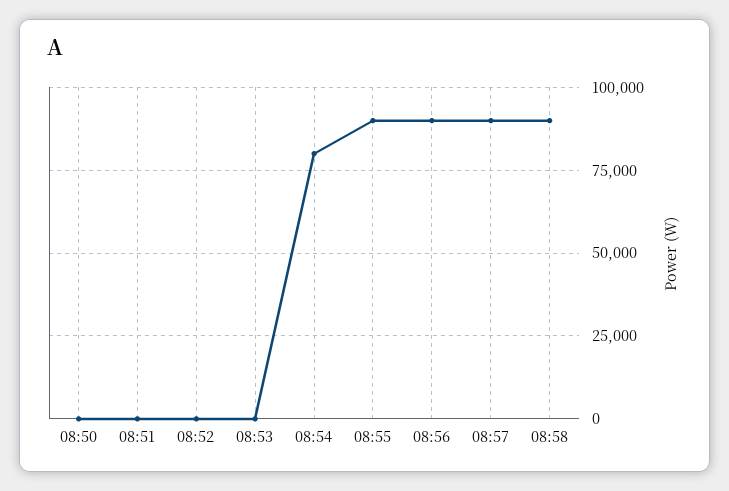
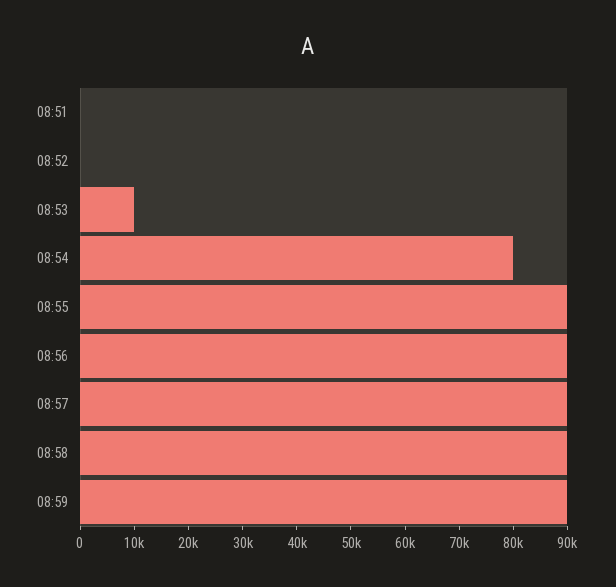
08:50: 0 -> none
08:53: 0 -> 10000
08:59: none -> 90000

